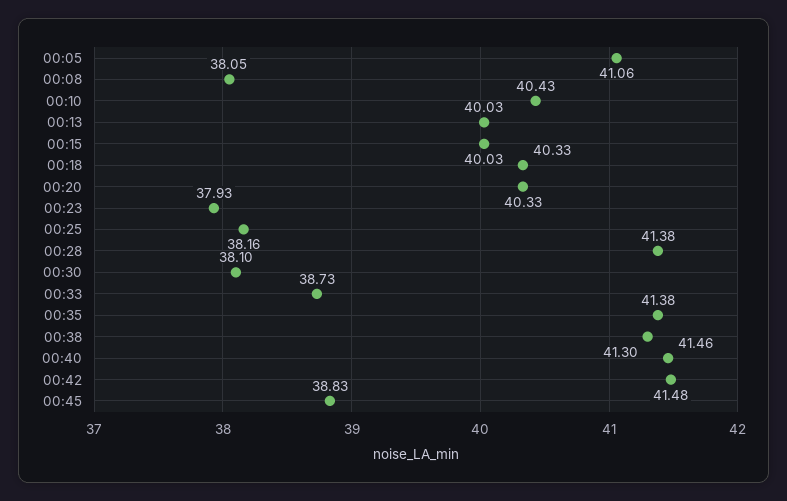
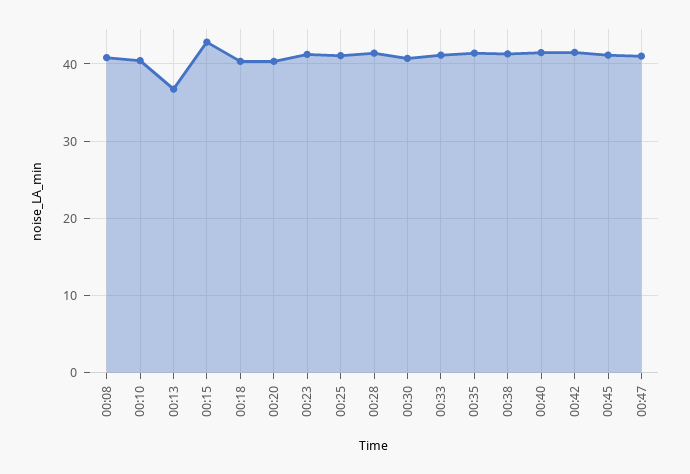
00:05: 41.06 -> none
00:08: 38.05 -> 41
00:13: 40.03 -> 37
00:15: 40.03 -> 43
00:23: 37.93 -> 41
00:25: 38.16 -> 41
00:30: 38.1 -> 41
00:33: 38.73 -> 41
00:45: 38.83 -> 41
00:47: none -> 41

